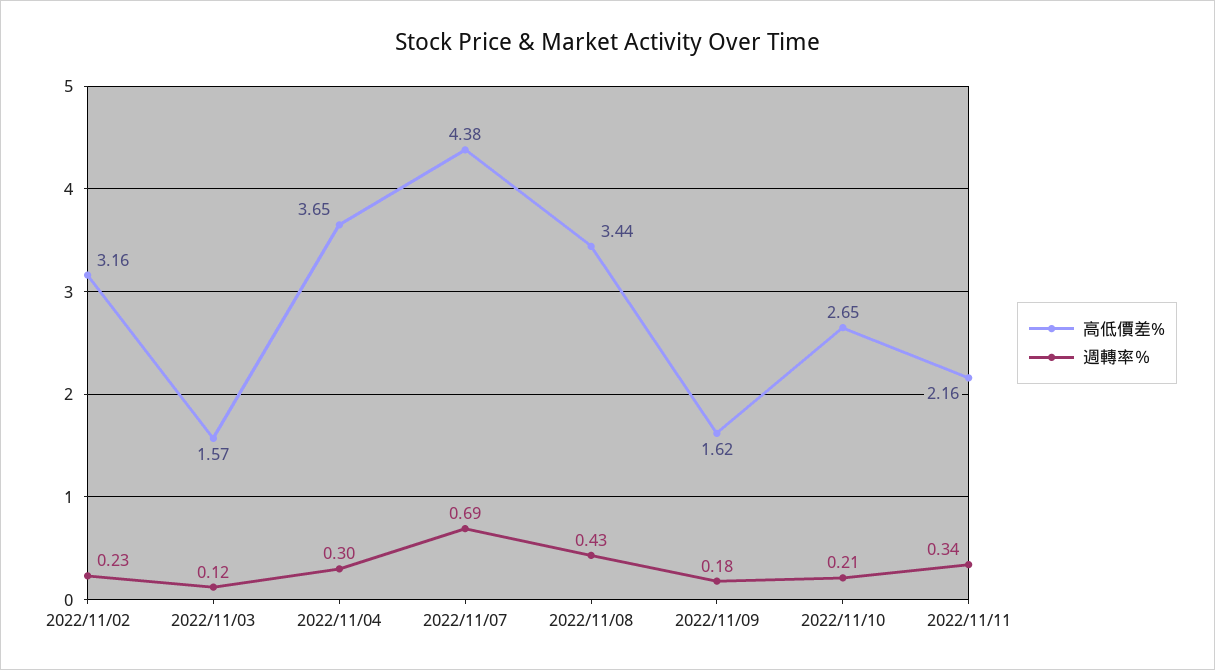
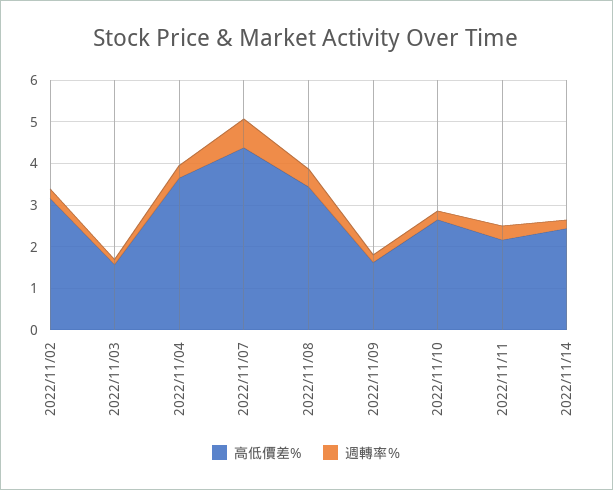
高低價差%, 2022/11/14: none -> 2.4
週轉率％, 2022/11/14: none -> 0.2

